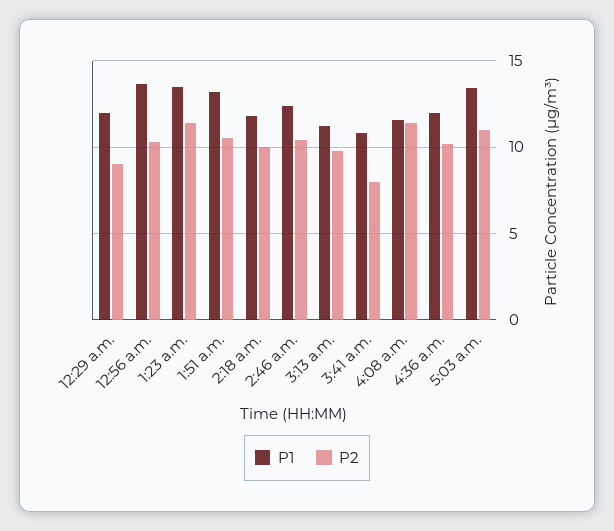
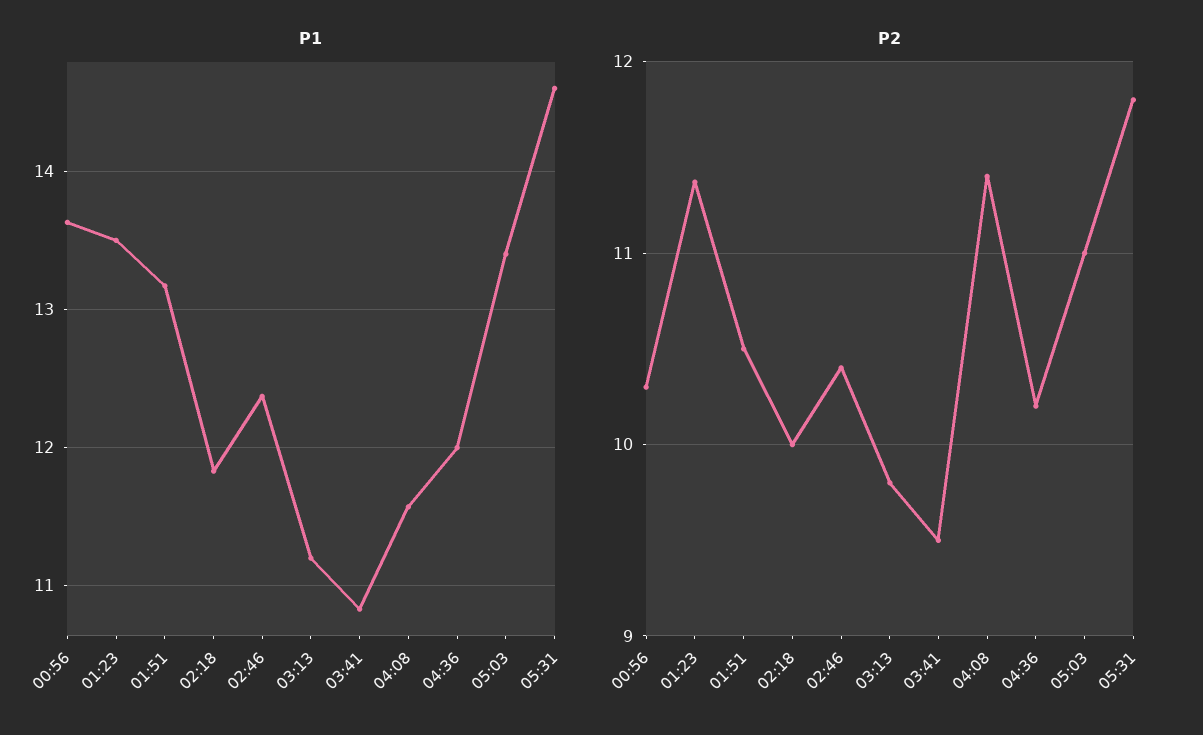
P1, 12:29 a.m.: 12 -> none
P2, 12:29 a.m.: 9 -> none
P2, 3:41 a.m.: 8 -> 9.5
P1, 05:31: none -> 14.6
P2, 05:31: none -> 11.8

